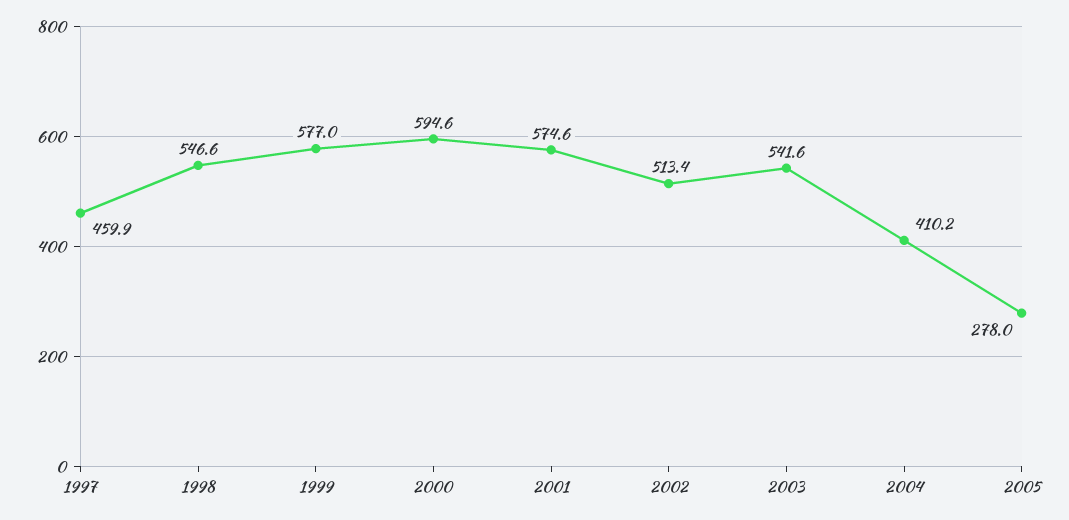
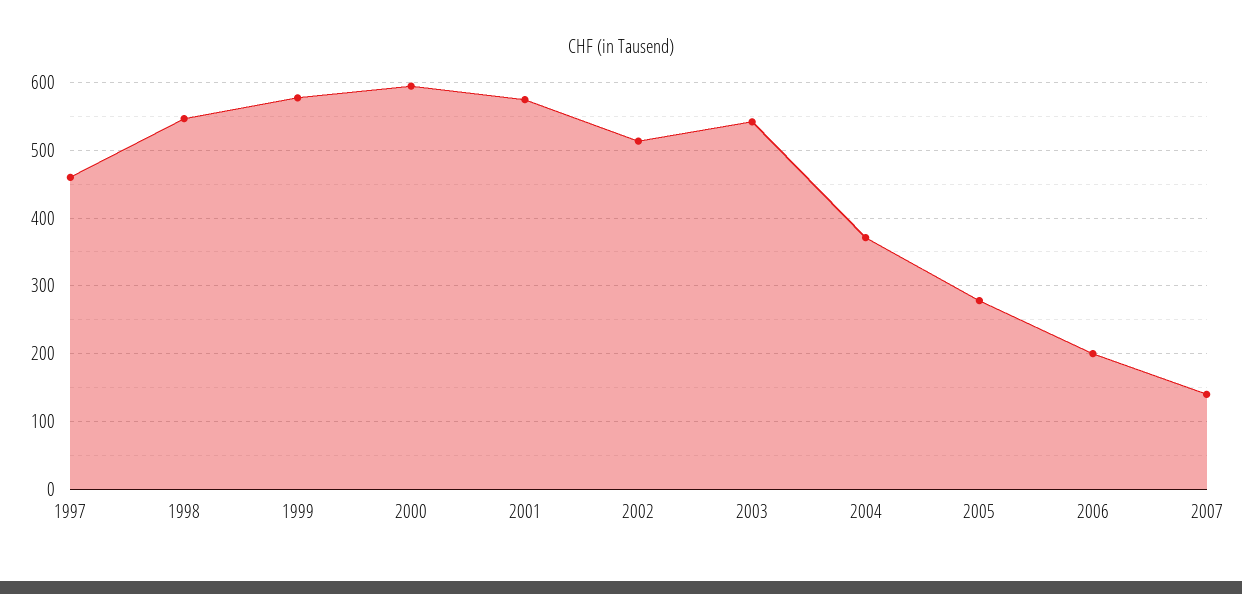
2004: 410.2 -> 370
2006: none -> 200
2007: none -> 140

